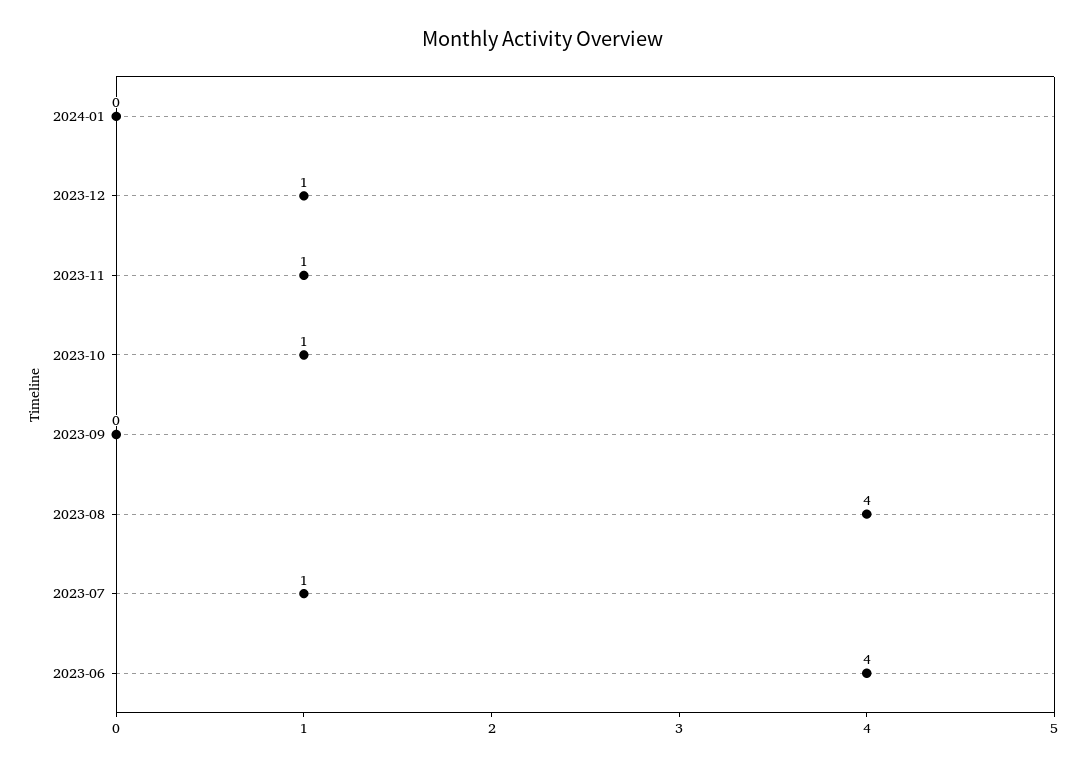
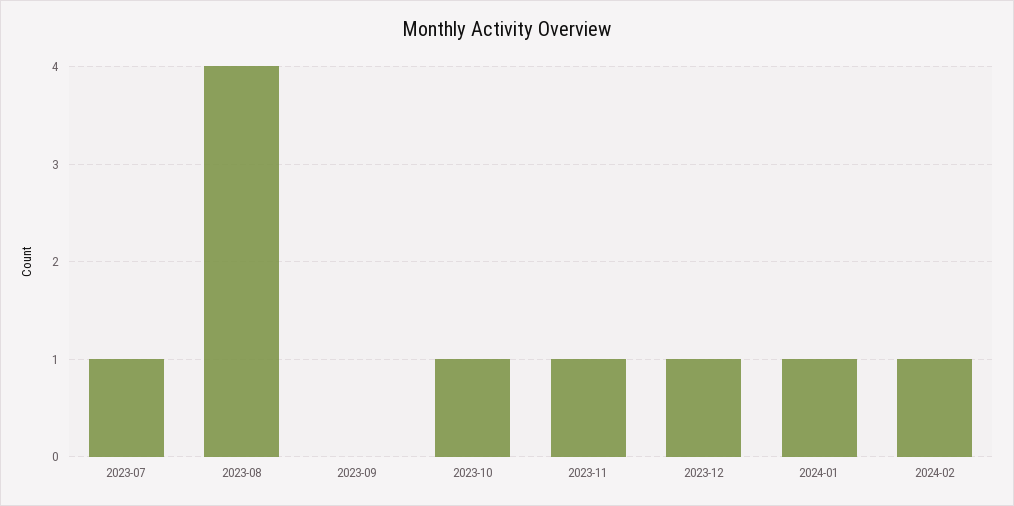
2024-01: 0 -> 1
2023-06: 4 -> none
2024-02: none -> 1

